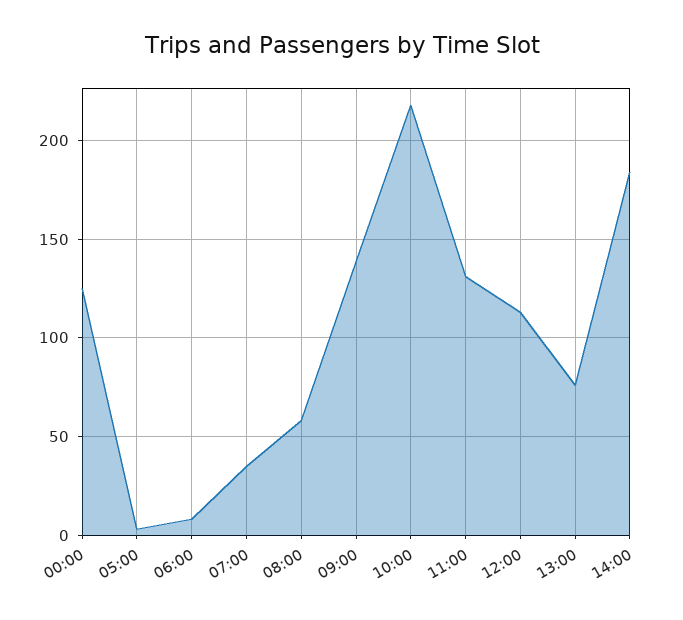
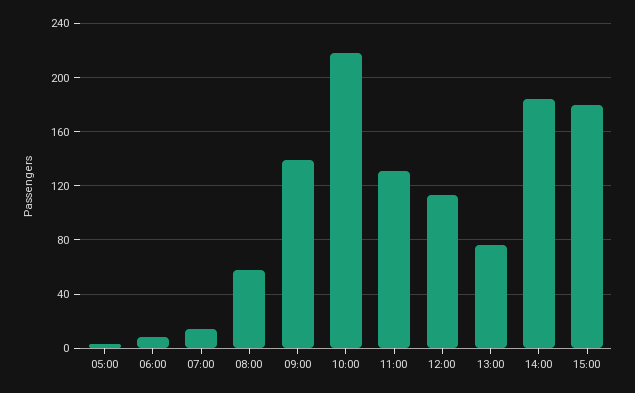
00:00: 125 -> none
07:00: 35 -> 15
15:00: none -> 180

